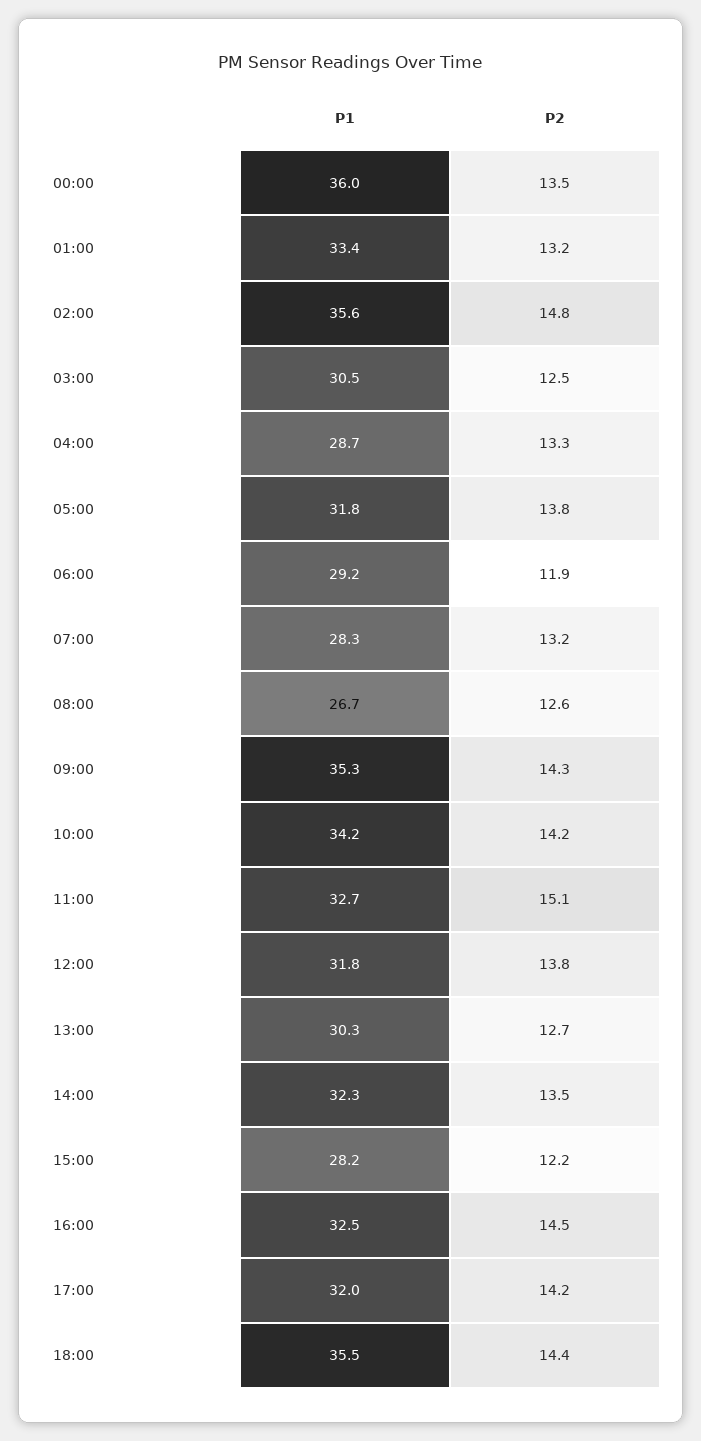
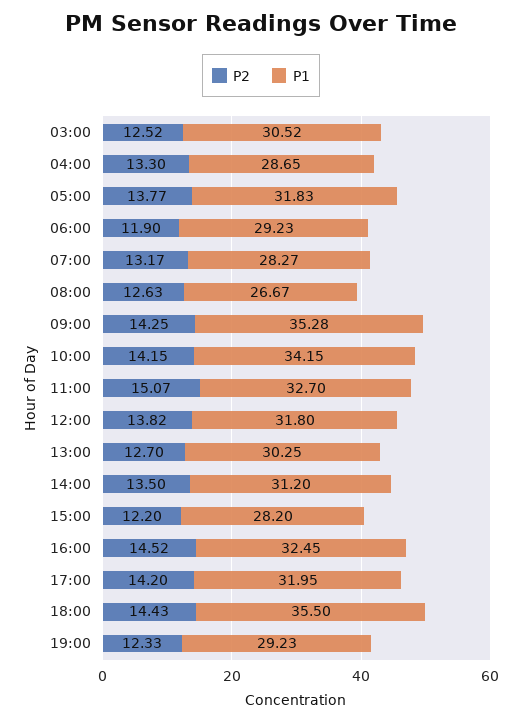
P1, 00:00: 36 -> none
P2, 00:00: 13.5 -> none
P1, 01:00: 33.4 -> none
P2, 01:00: 13.2 -> none
P1, 02:00: 35.6 -> none
P2, 02:00: 14.8 -> none
P1, 14:00: 32.3 -> 31.2
P2, 19:00: none -> 12.33
P1, 19:00: none -> 29.23

